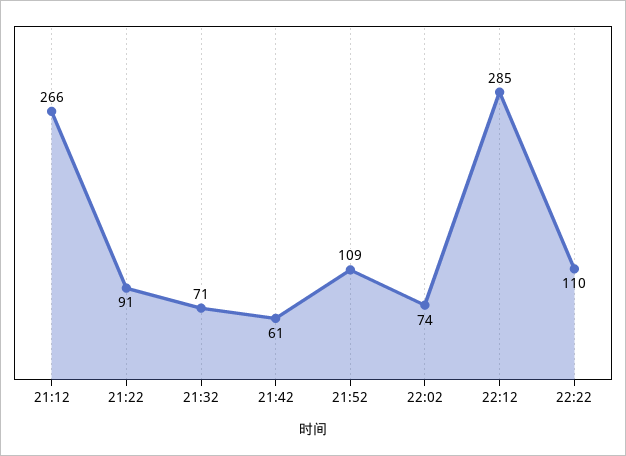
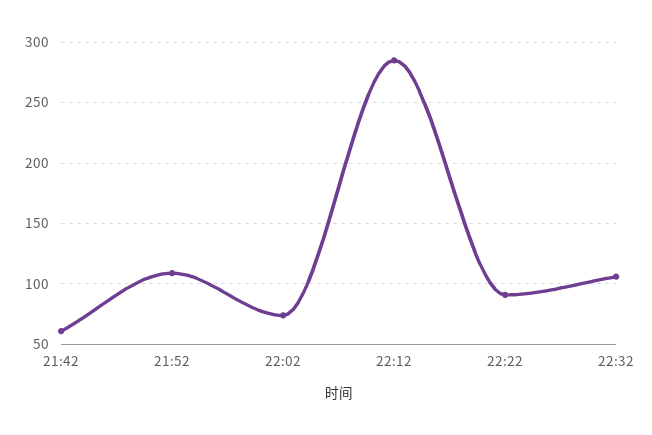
21:12: 266 -> none
21:22: 91 -> none
21:32: 71 -> none
22:22: 110 -> 90
22:32: none -> 105

